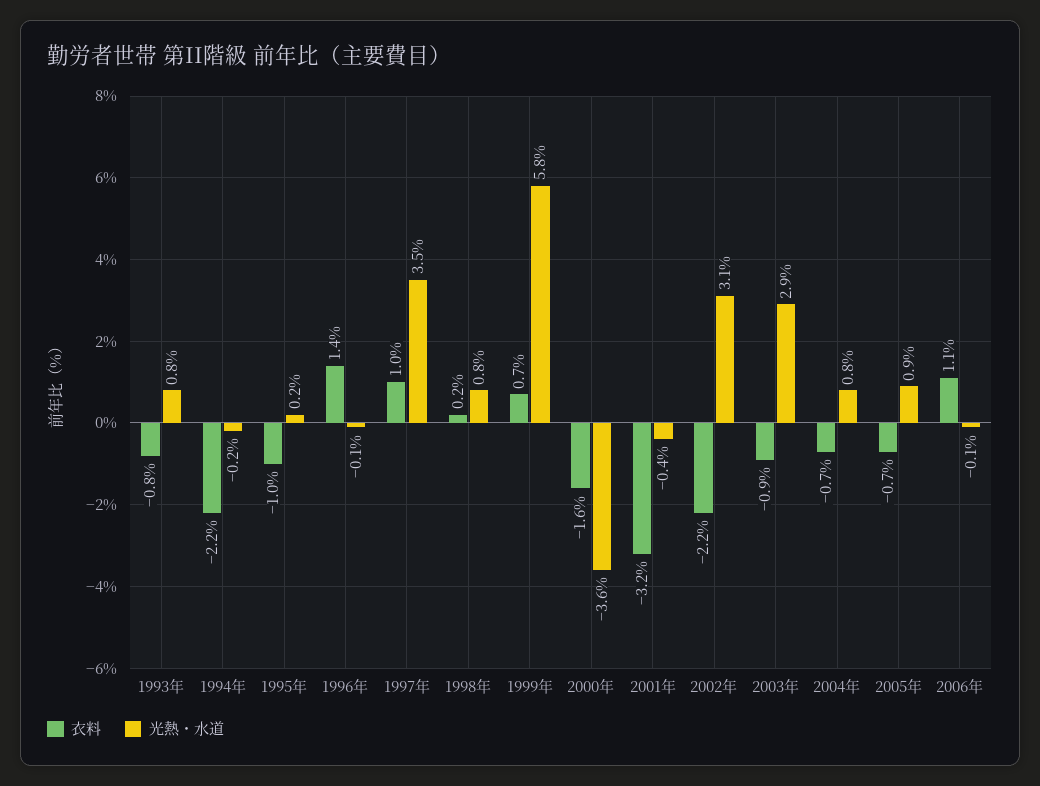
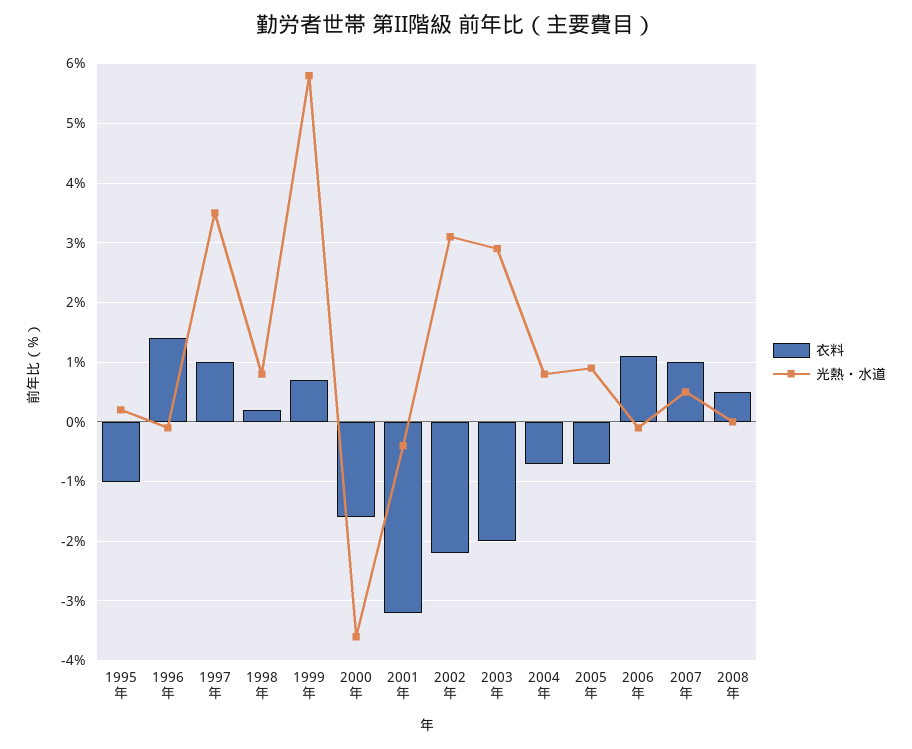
衣料, 1993年: -0.8 -> none
光熱・水道, 1993年: 0.8 -> none
衣料, 1994年: -2.2 -> none
光熱・水道, 1994年: -0.2 -> none
衣料, 2003年: -0.9 -> -2
衣料, 2007年: none -> 1
光熱・水道, 2007年: none -> 0.5
衣料, 2008年: none -> 0.5
光熱・水道, 2008年: none -> 0

